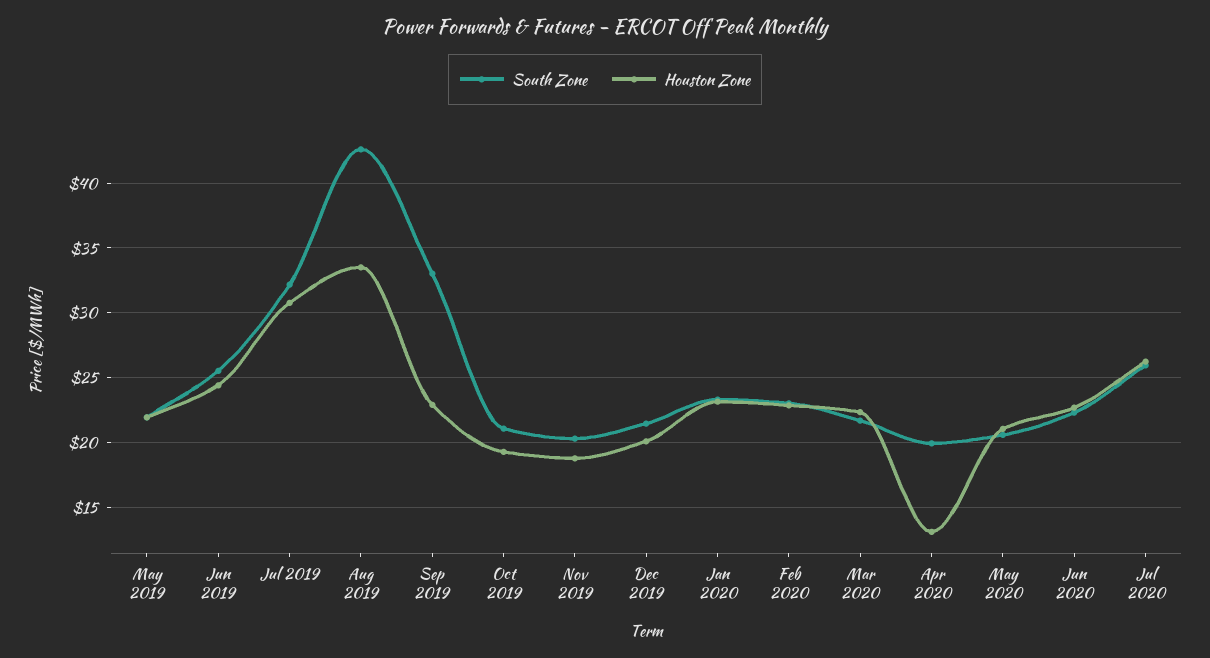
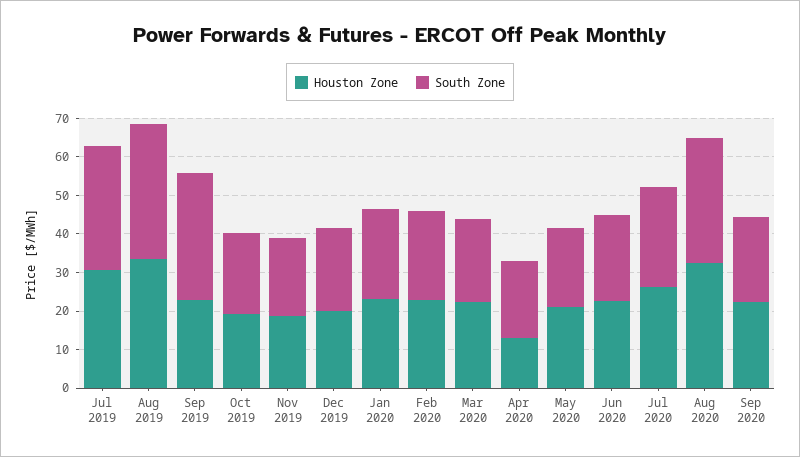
South Zone, May 2019: 22 -> none
Houston Zone, May 2019: 22 -> none
South Zone, Jun 2019: 25.5 -> none
Houston Zone, Jun 2019: 24.5 -> none
South Zone, Aug 2019: 42.5 -> 35
Houston Zone, Aug 2020: none -> 32.5
South Zone, Aug 2020: none -> 32.5
Houston Zone, Sep 2020: none -> 22.5
South Zone, Sep 2020: none -> 22.5

